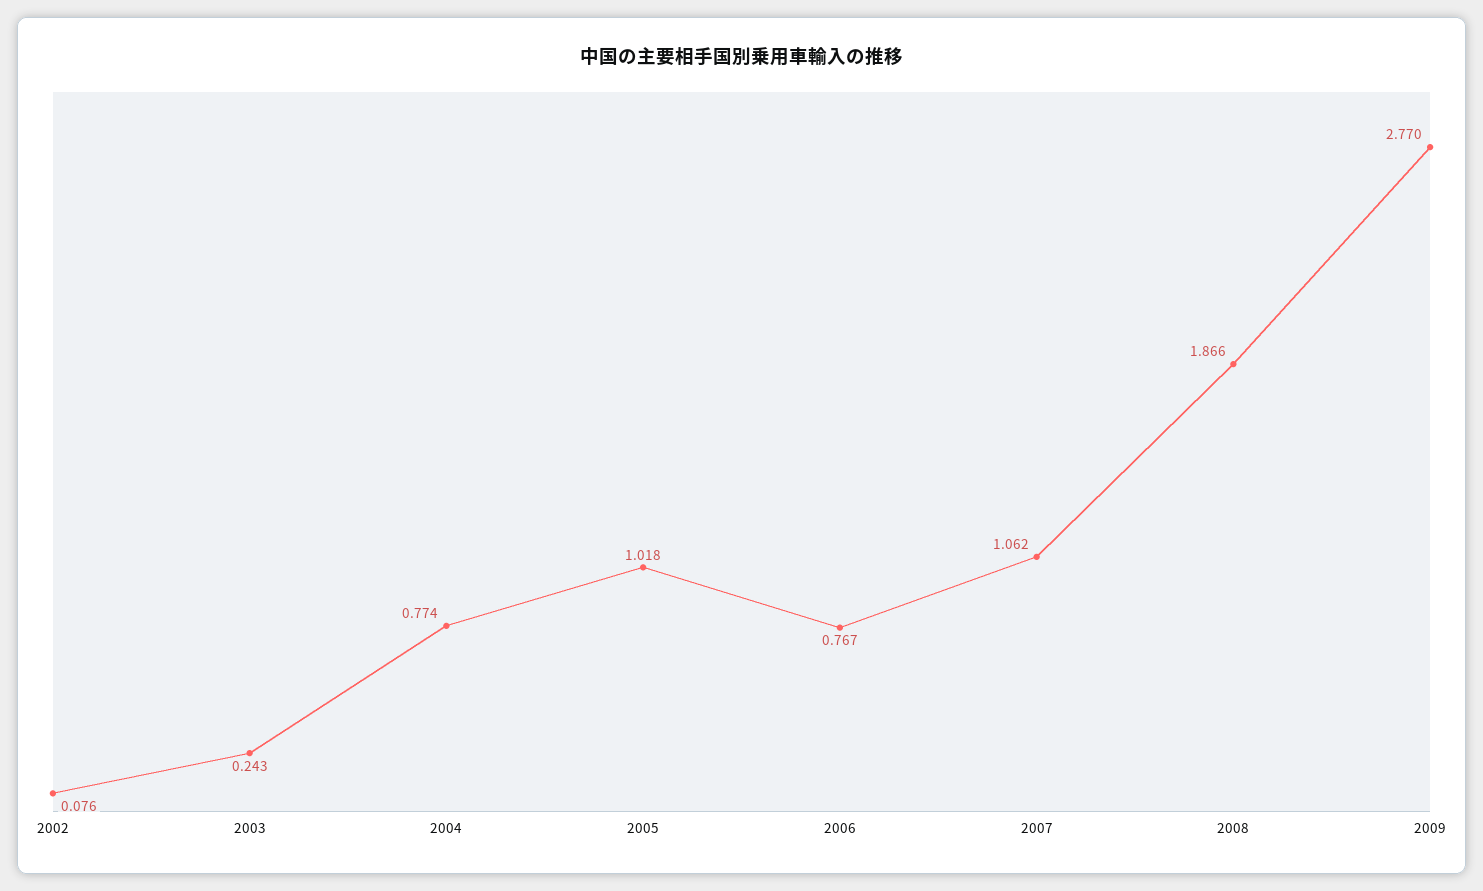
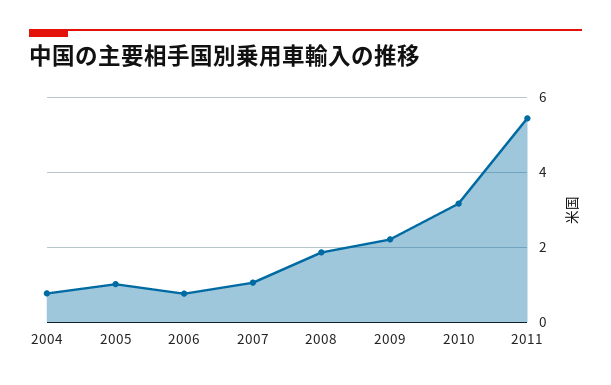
2002: 0.076 -> none
2003: 0.243 -> none
2009: 2.77 -> 2.2
2010: none -> 3.2
2011: none -> 5.4

